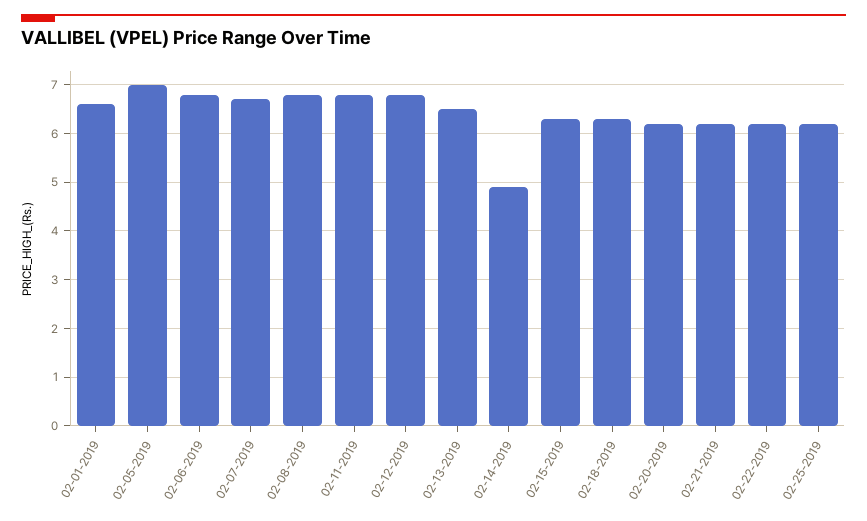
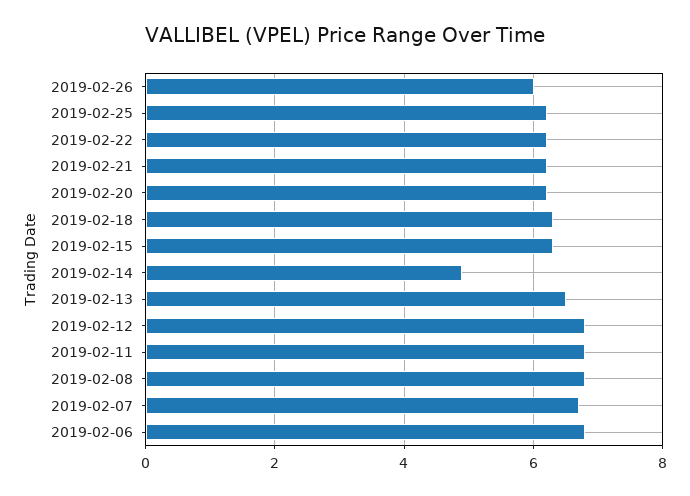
02-01-2019: 6.5 -> none
02-05-2019: 7 -> none
2019-02-26: none -> 6

